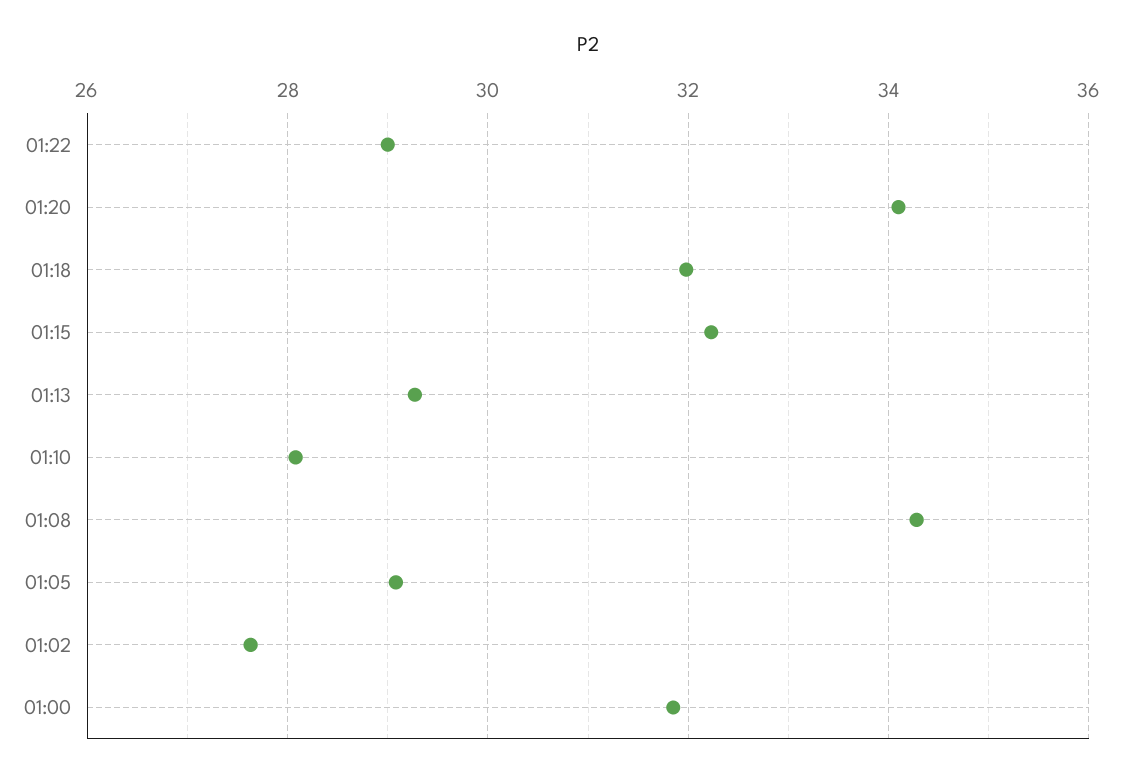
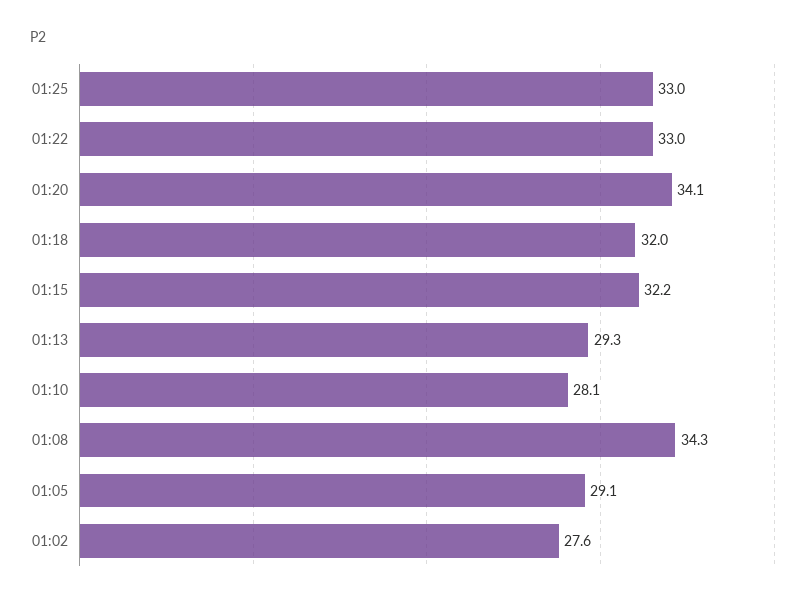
01:22: 29 -> 33
01:00: 31.8 -> none
01:25: none -> 33

